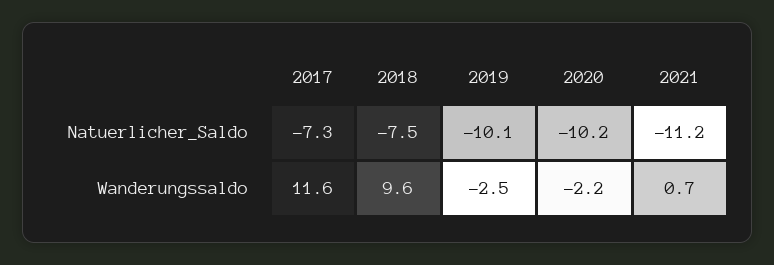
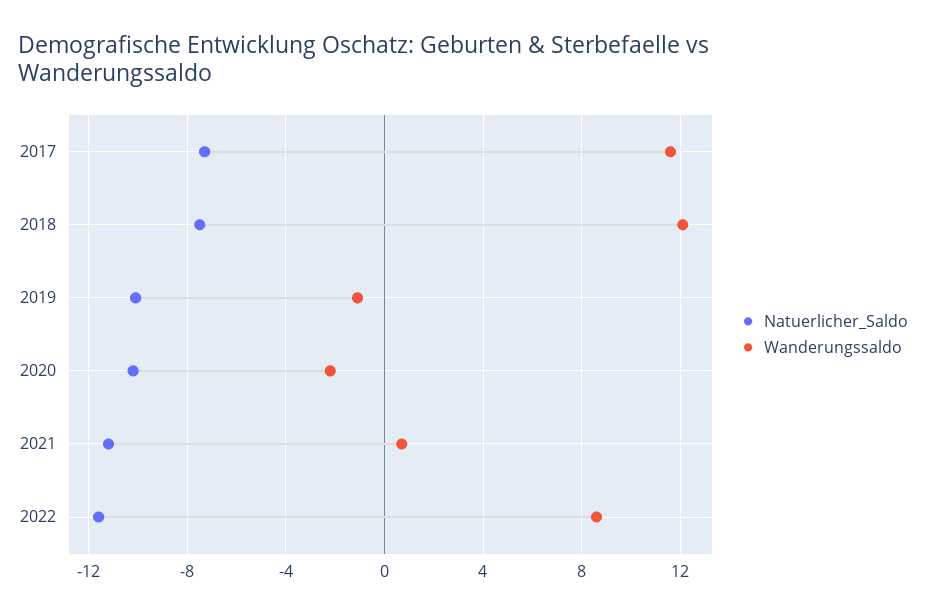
Wanderungssaldo, 2018: 9.6 -> 12
Wanderungssaldo, 2019: -2.5 -> -1
Natuerlicher_Saldo, 2022: none -> -11.5
Wanderungssaldo, 2022: none -> 8.5

